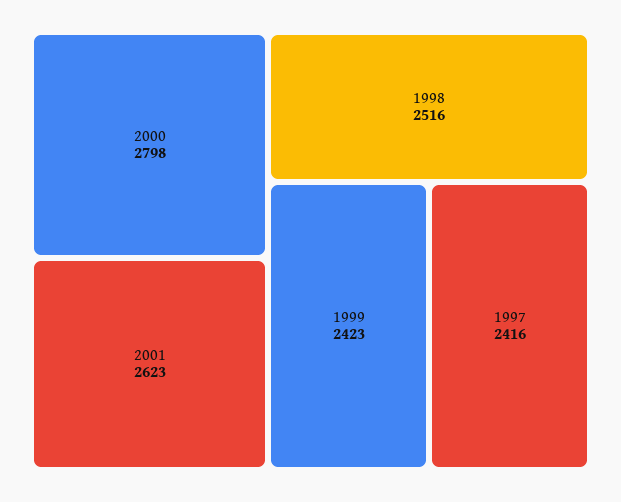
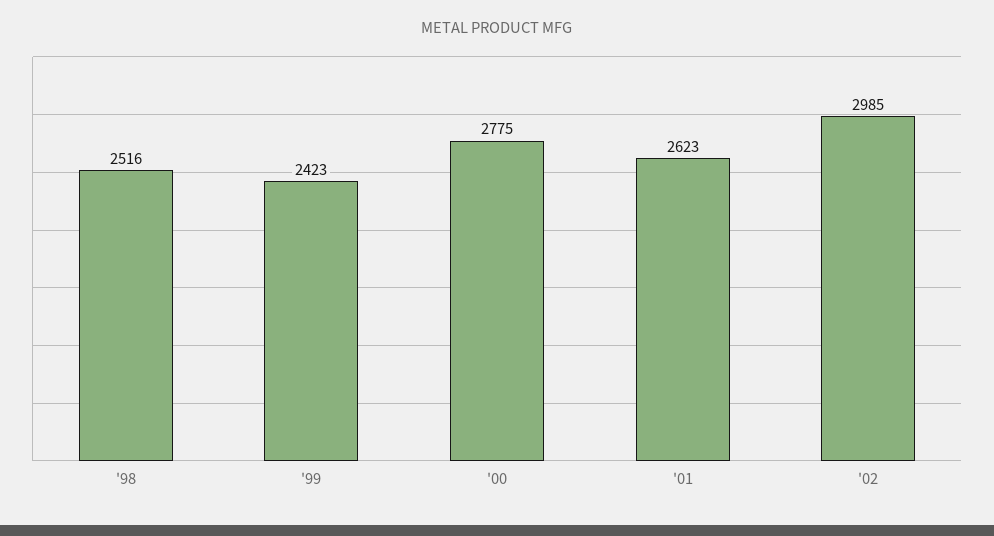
2000: 2798 -> 2775
1997: 2416 -> none
'02: none -> 2985

